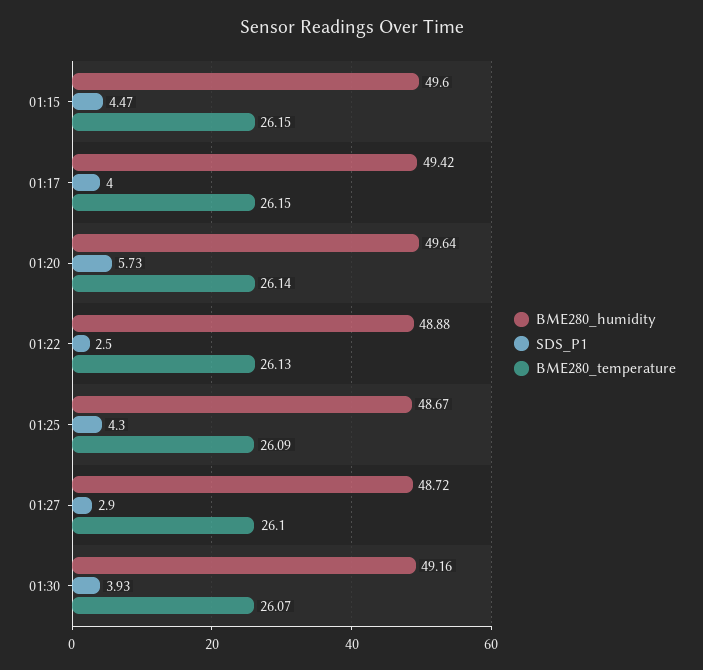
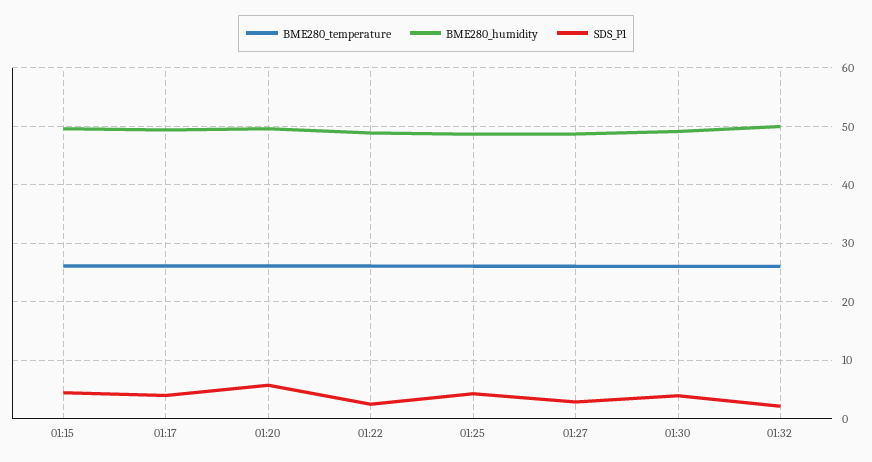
BME280_temperature, 01:32: none -> 26
BME280_humidity, 01:32: none -> 50
SDS_P1, 01:32: none -> 2

